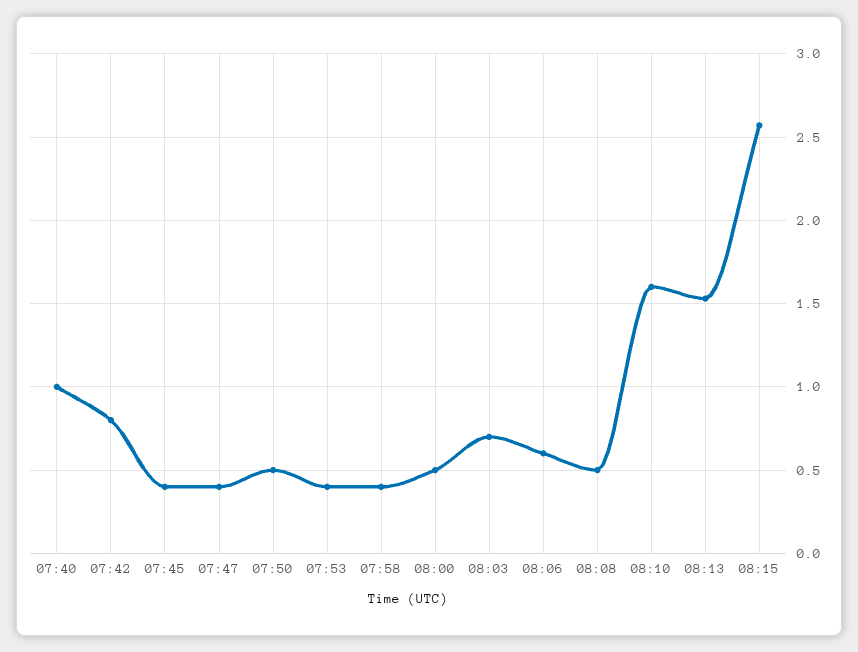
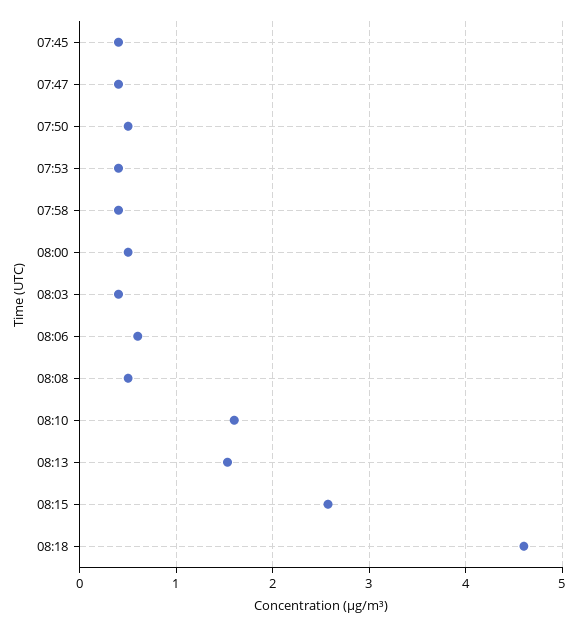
07:40: 1 -> none
07:42: 0.8 -> none
08:03: 0.7 -> 0.4
08:18: none -> 4.6

